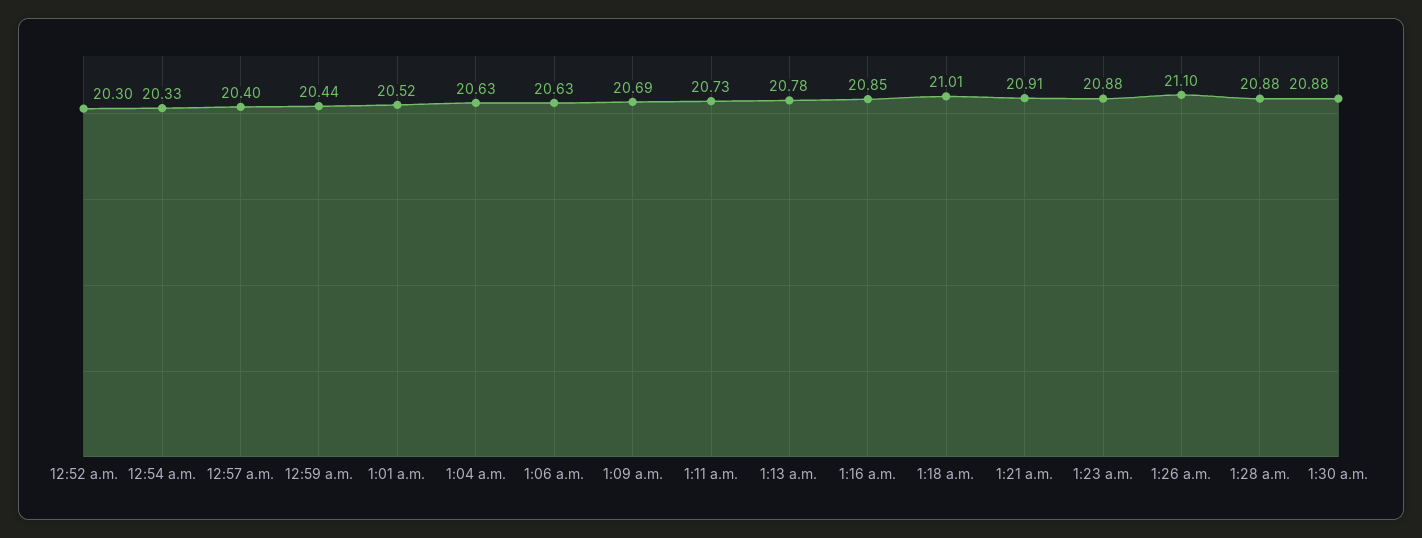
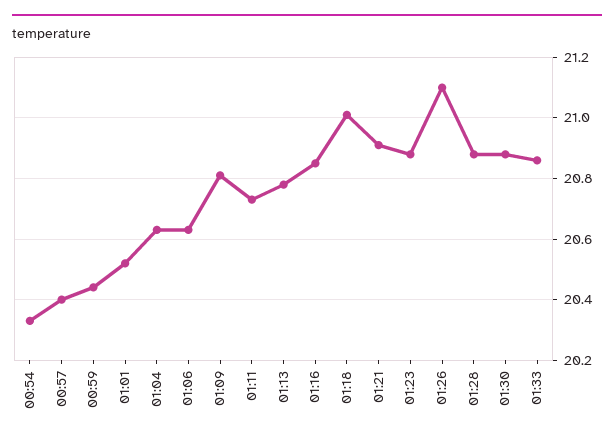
12:52 a.m.: 20.3 -> none
1:09 a.m.: 20.69 -> 20.8
01:33: none -> 20.85

